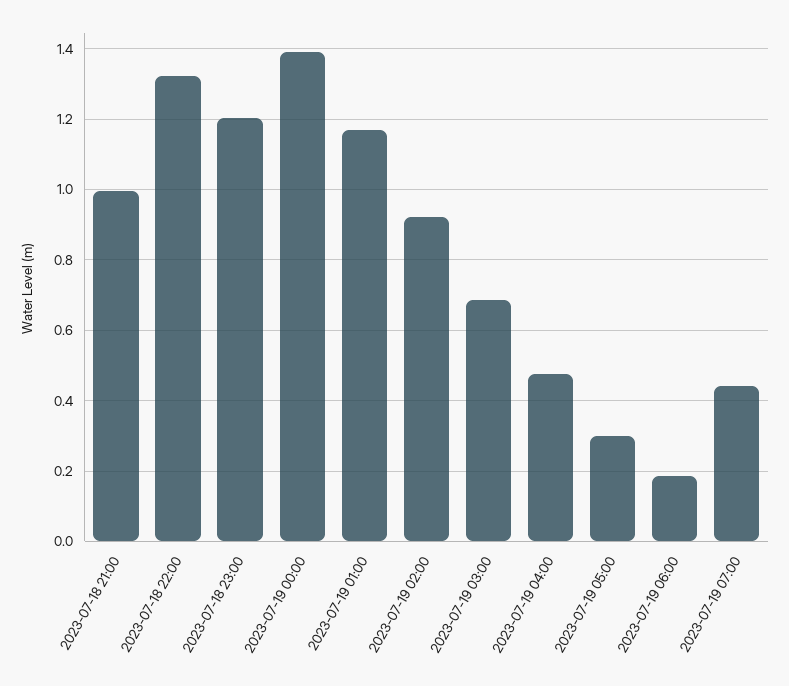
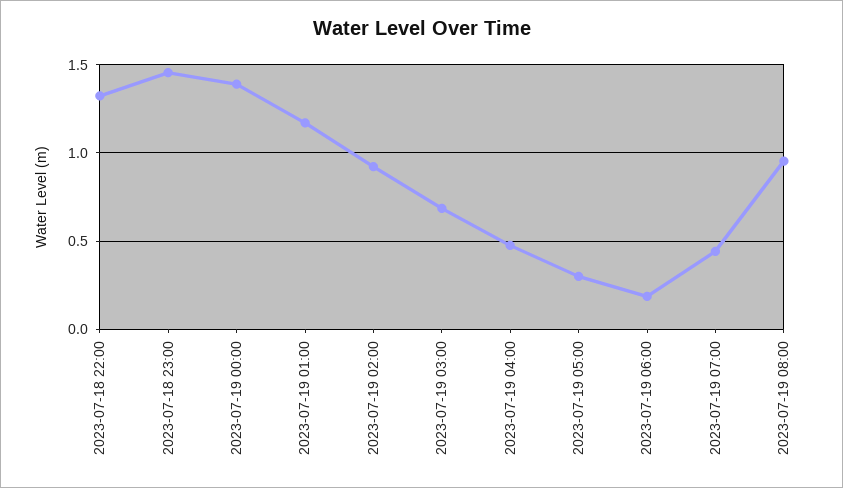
2023-07-18 21:00: 1 -> none
2023-07-18 23:00: 1.2 -> 1.45
2023-07-19 08:00: none -> 0.95

